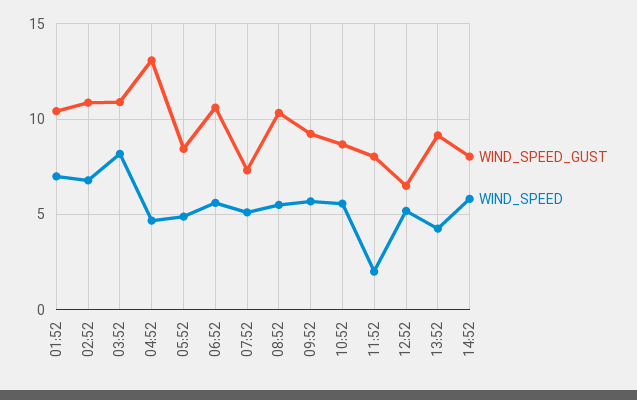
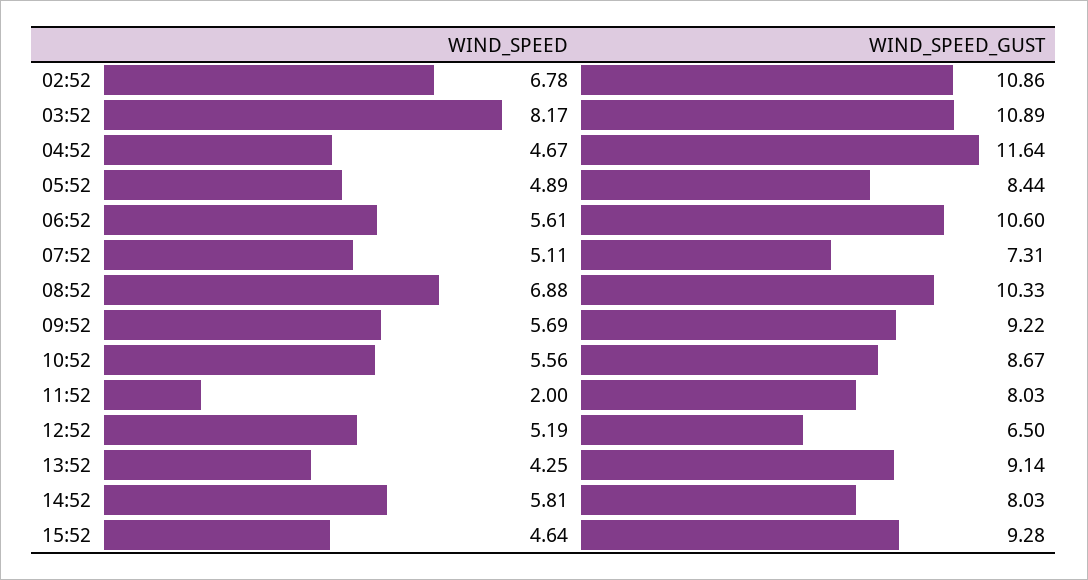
WIND_SPEED_GUST, 01:52: 10.5 -> none
WIND_SPEED, 01:52: 7 -> none
WIND_SPEED_GUST, 04:52: 13 -> 11.64
WIND_SPEED, 08:52: 5.5 -> 6.88
WIND_SPEED, 15:52: none -> 4.64
WIND_SPEED_GUST, 15:52: none -> 9.28

